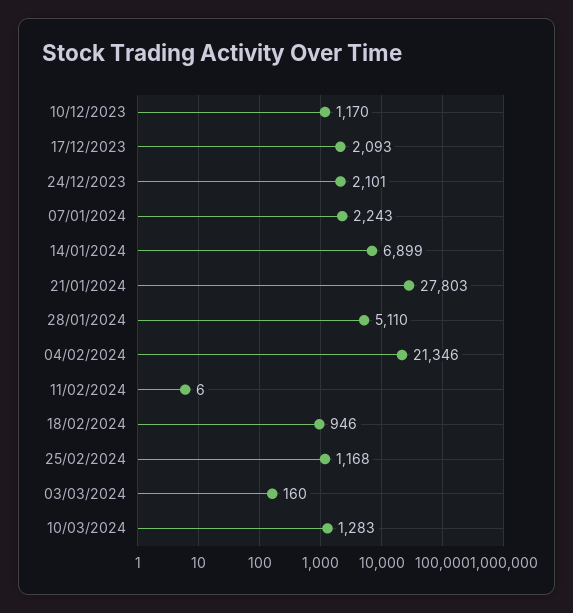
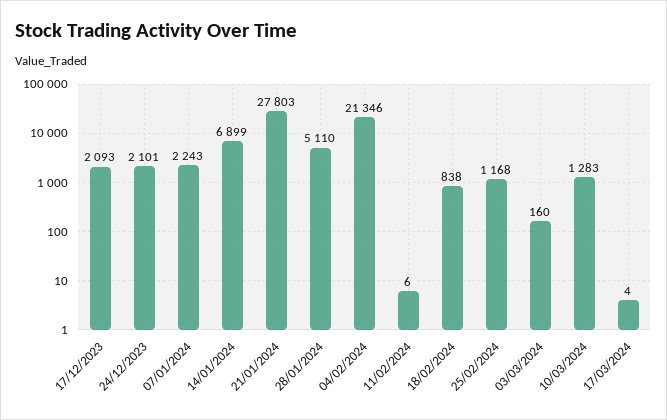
10/12/2023: 1170 -> none
18/02/2024: 946 -> 838
17/03/2024: none -> 4

